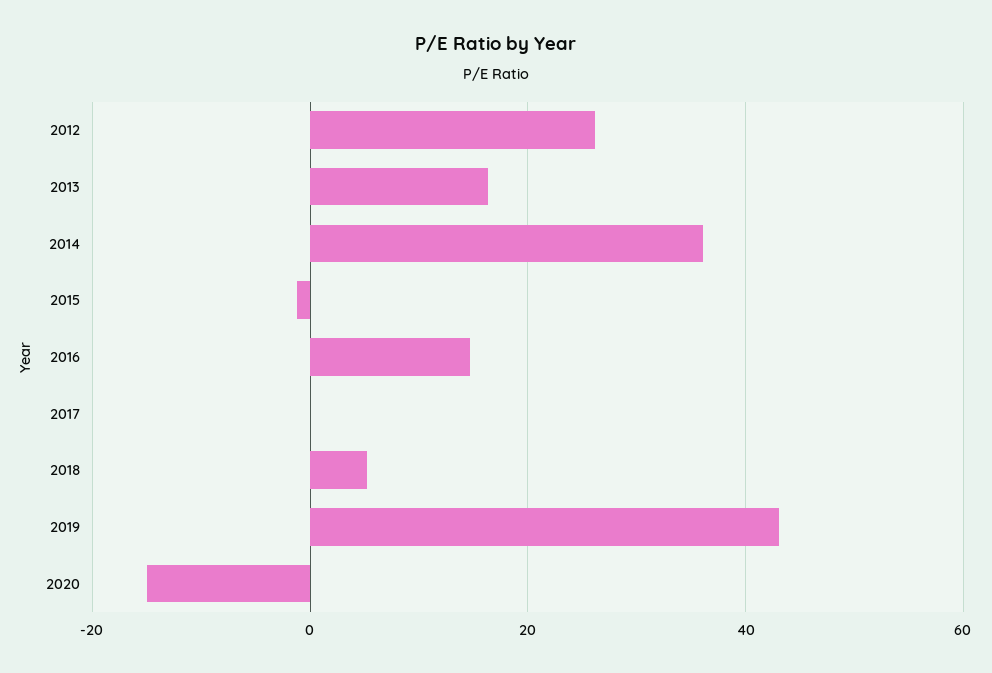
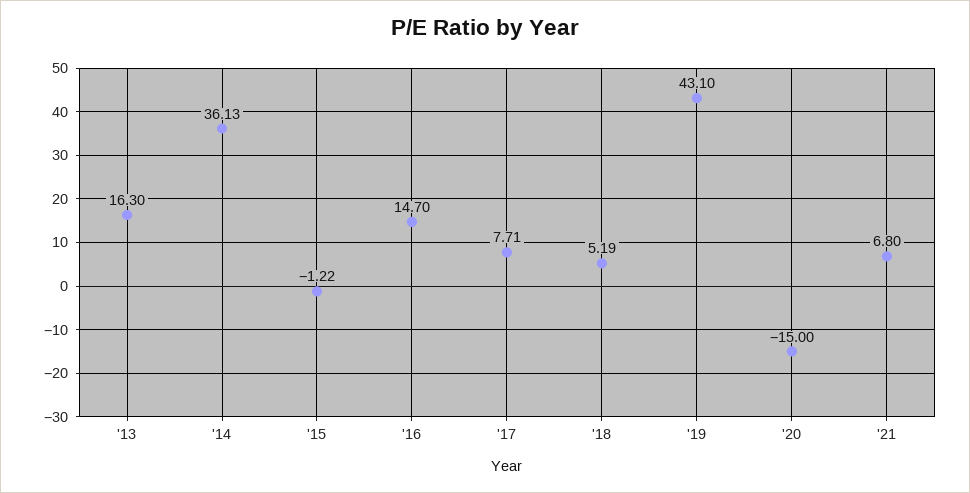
2012: 26 -> none
2017: 0 -> 7.71
'21: none -> 6.8

